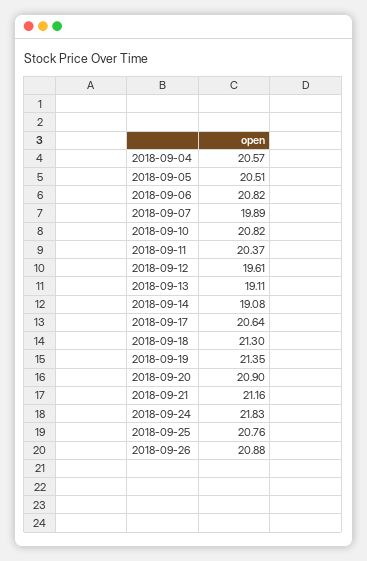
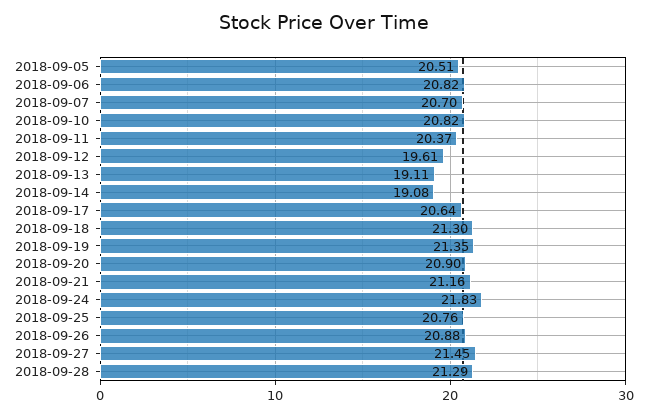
2018-09-04: 20.57 -> none
2018-09-07: 19.89 -> 20.7
2018-09-27: none -> 21.45
2018-09-28: none -> 21.29

